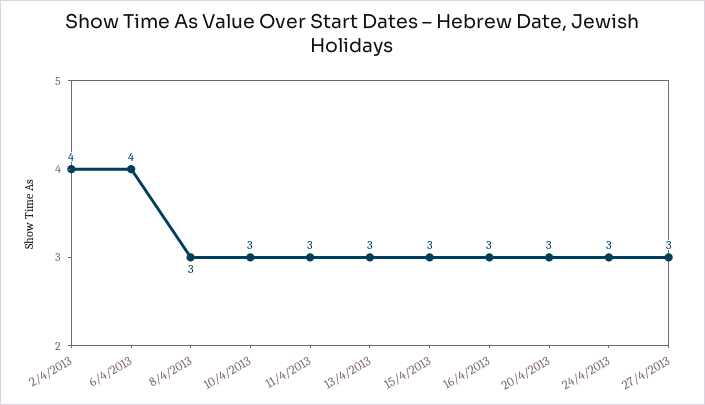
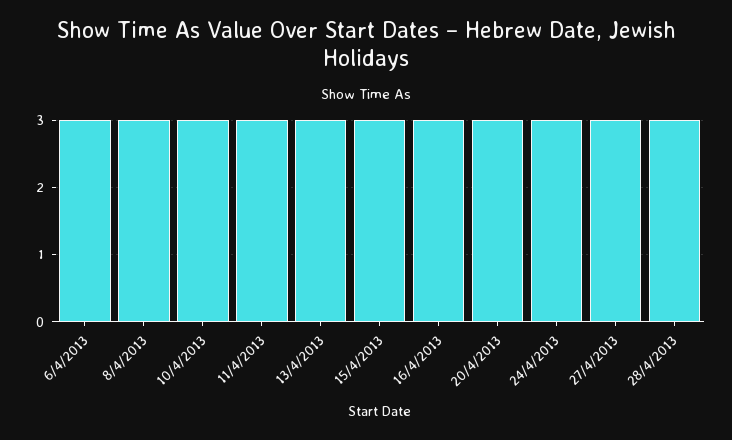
2/4/2013: 4 -> none
6/4/2013: 4 -> 3
28/4/2013: none -> 3

